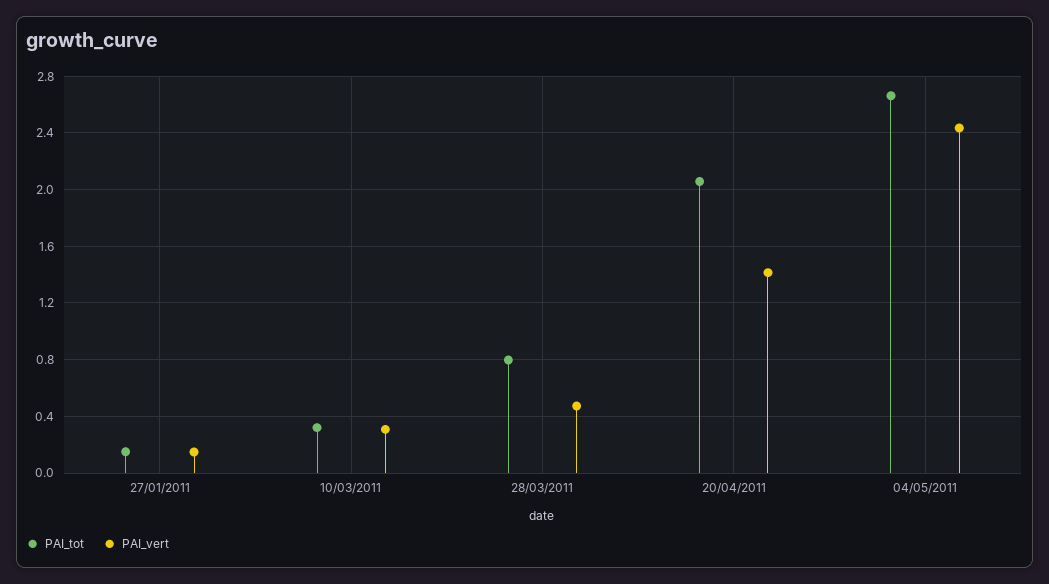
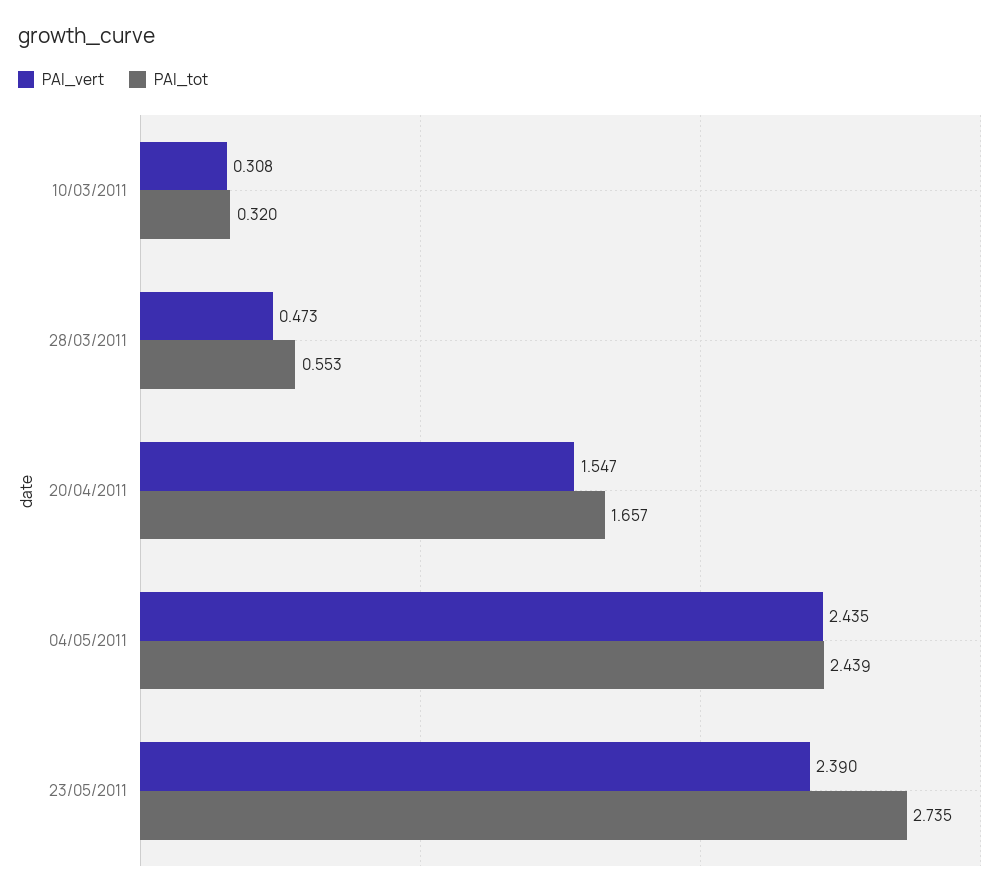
PAI_tot, 27/01/2011: 0.15 -> none
PAI_vert, 27/01/2011: 0.15 -> none
PAI_tot, 28/03/2011: 0.8 -> 0.553
PAI_tot, 20/04/2011: 2.05 -> 1.657
PAI_vert, 20/04/2011: 1.4 -> 1.547
PAI_tot, 04/05/2011: 2.65 -> 2.439
PAI_vert, 23/05/2011: none -> 2.39
PAI_tot, 23/05/2011: none -> 2.735

